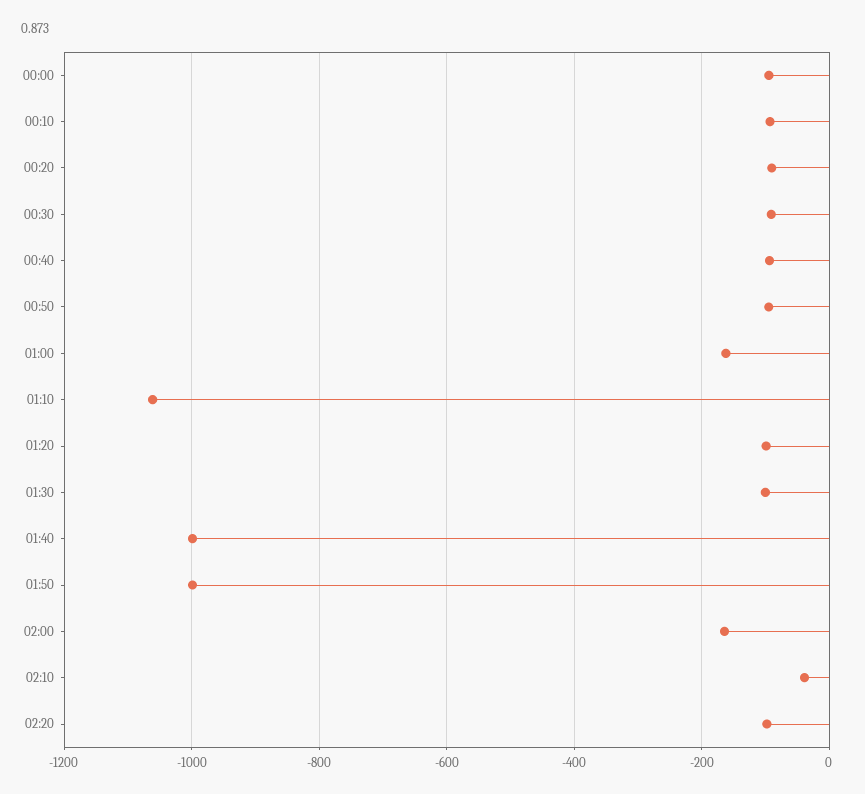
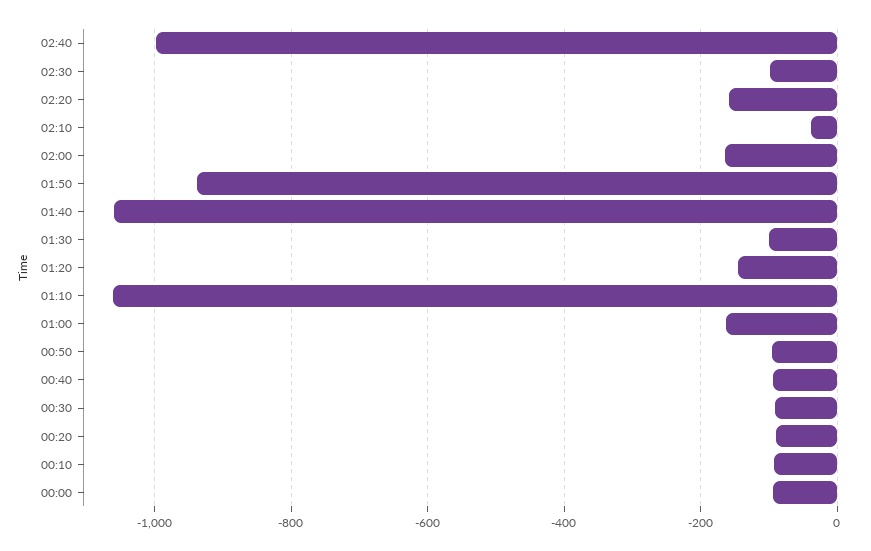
01:20: -100 -> -140
01:40: -1000 -> -1060
01:50: -1000 -> -940
02:20: -100 -> -160
02:40: none -> -1000
02:30: none -> -100

